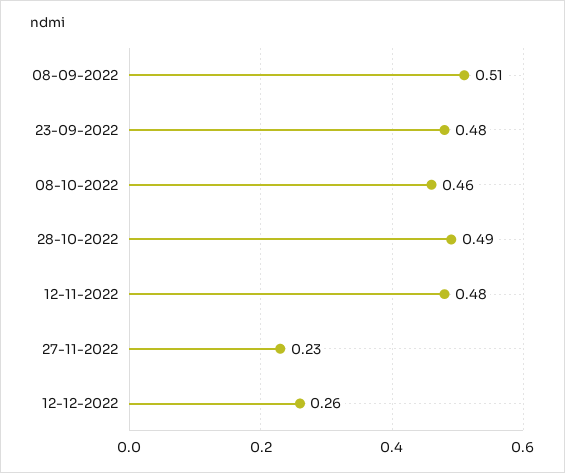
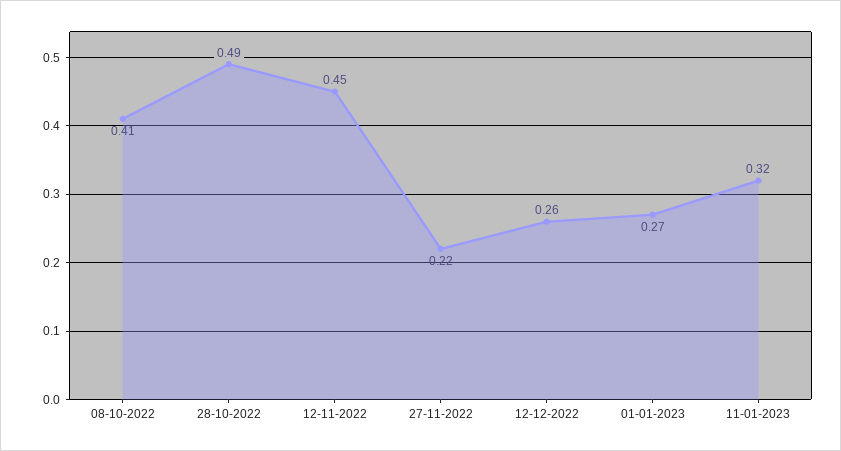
08-09-2022: 0.51 -> none
23-09-2022: 0.48 -> none
08-10-2022: 0.46 -> 0.41
12-11-2022: 0.48 -> 0.45
27-11-2022: 0.23 -> 0.22
01-01-2023: none -> 0.27
11-01-2023: none -> 0.32

